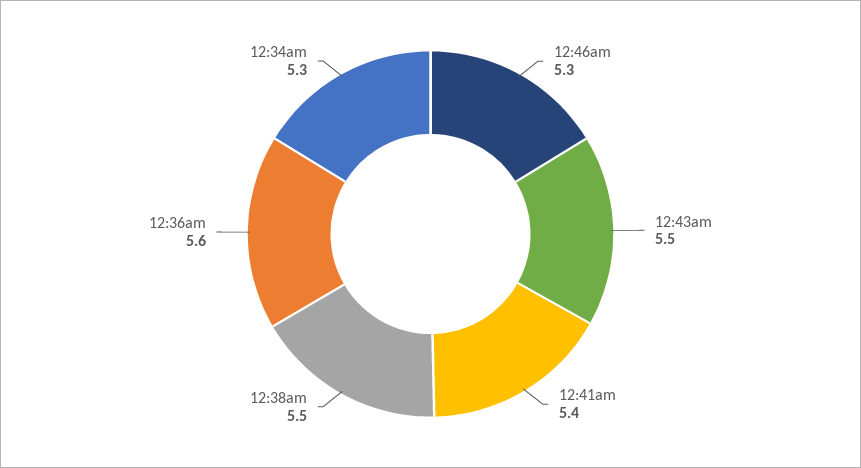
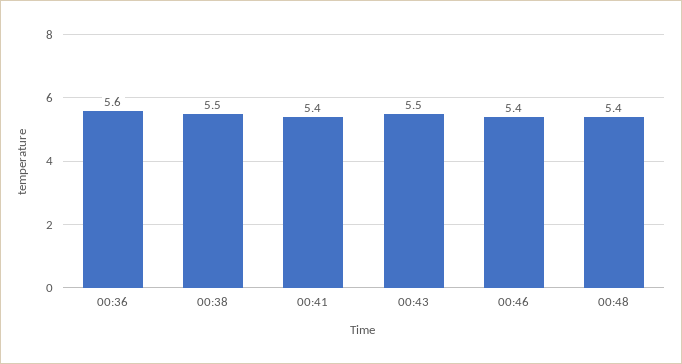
12:46am: 5.3 -> 5.4
12:34am: 5.3 -> none
00:48: none -> 5.4

